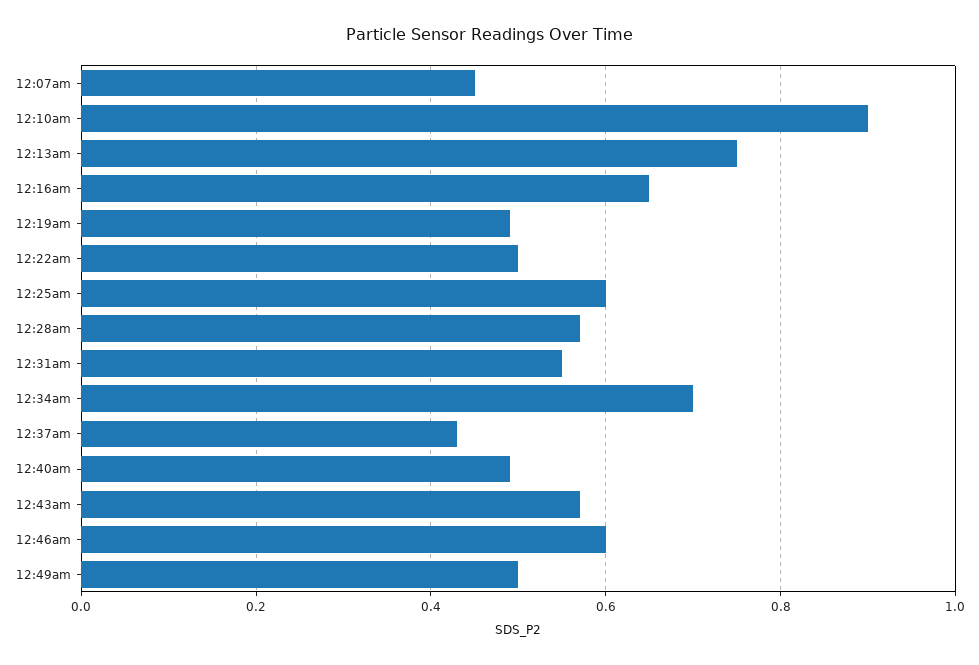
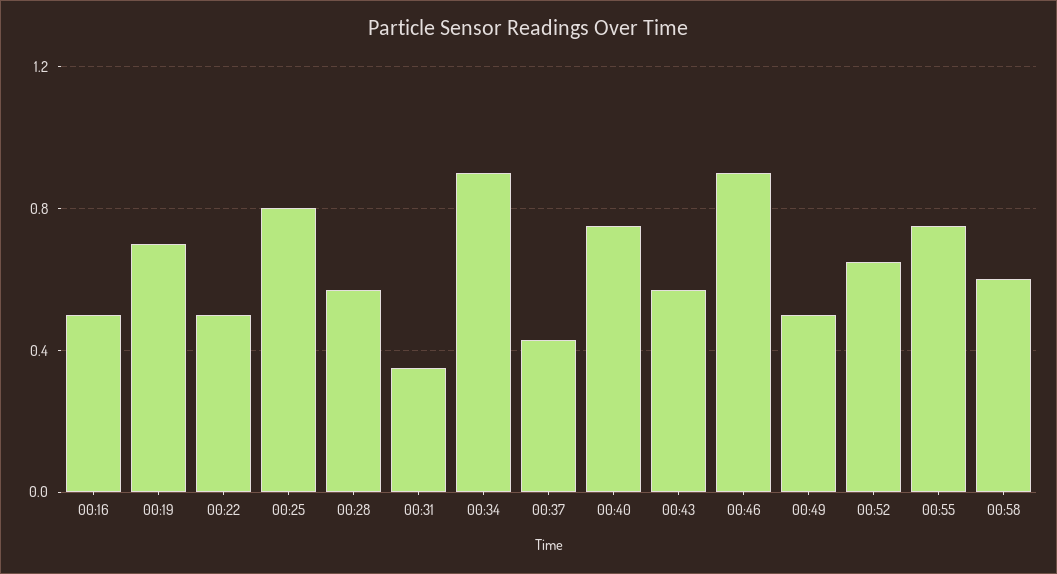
12:07am: 0.45 -> none
12:10am: 0.9 -> none
12:13am: 0.75 -> none
12:16am: 0.65 -> 0.5
12:19am: 0.5 -> 0.7
12:25am: 0.6 -> 0.8
12:31am: 0.55 -> 0.35
12:34am: 0.7 -> 0.9
12:40am: 0.5 -> 0.75
12:46am: 0.6 -> 0.9
00:52: none -> 0.65
00:55: none -> 0.75
00:58: none -> 0.6

